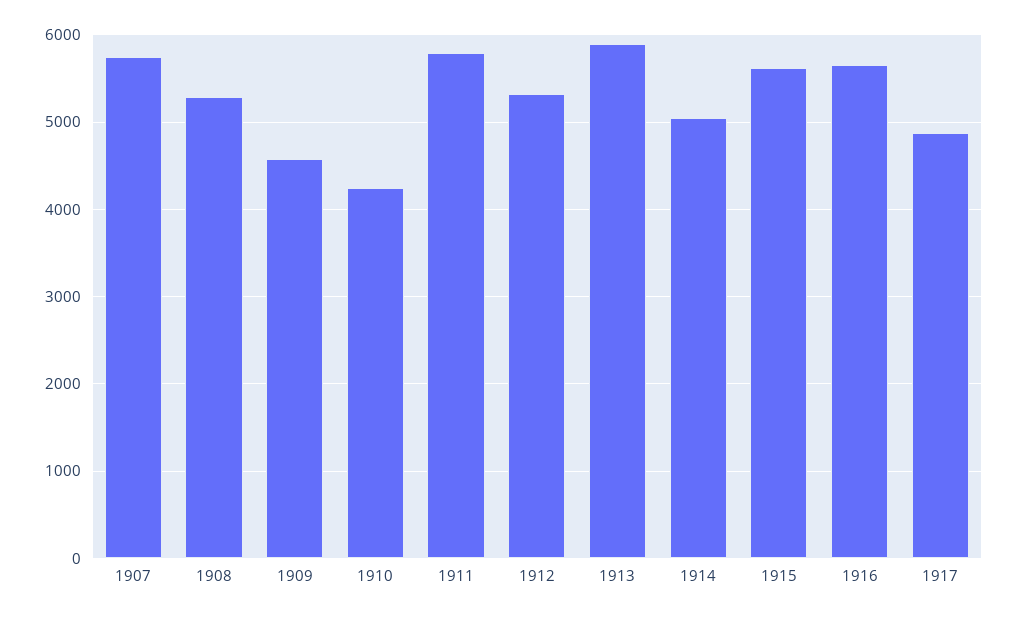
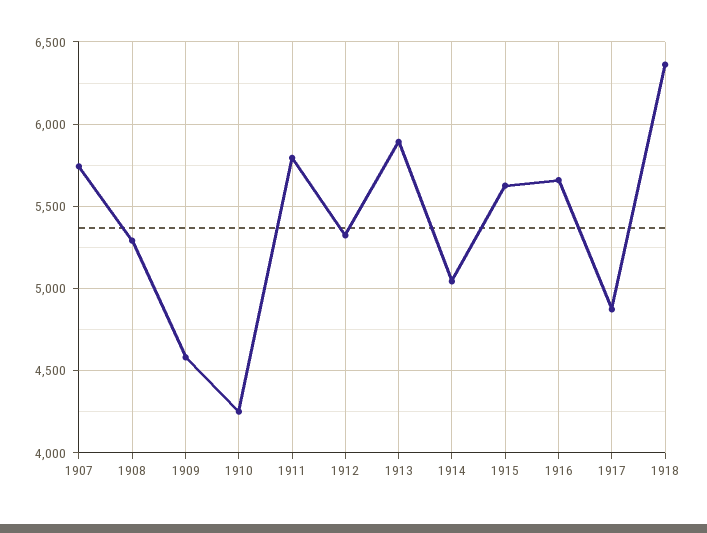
1918: none -> 6350

